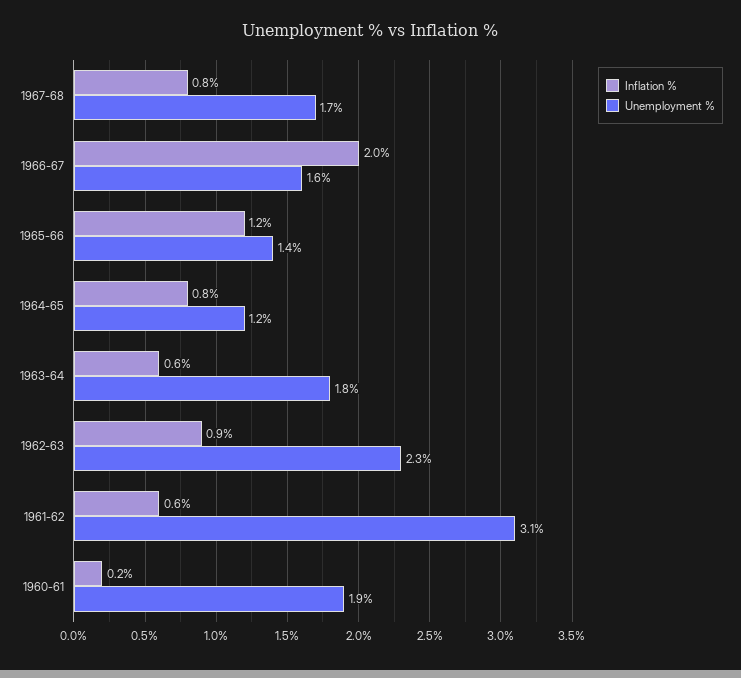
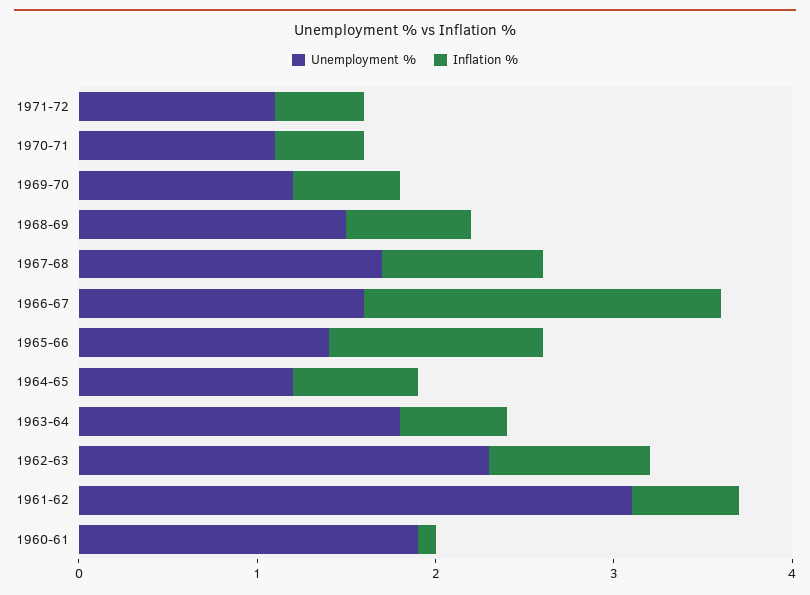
Inflation %, 1967-68: 0.8 -> 0.9
Inflation %, 1964-65: 0.8 -> 0.7
Inflation %, 1960-61: 0.2 -> 0.1
Unemployment %, 1971-72: none -> 1.1
Inflation %, 1971-72: none -> 0.5
Unemployment %, 1970-71: none -> 1.1
Inflation %, 1970-71: none -> 0.5
Unemployment %, 1969-70: none -> 1.2
Inflation %, 1969-70: none -> 0.6
Unemployment %, 1968-69: none -> 1.5
Inflation %, 1968-69: none -> 0.7

